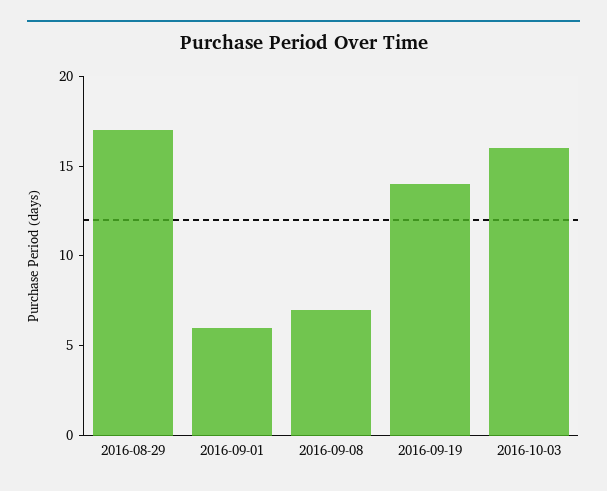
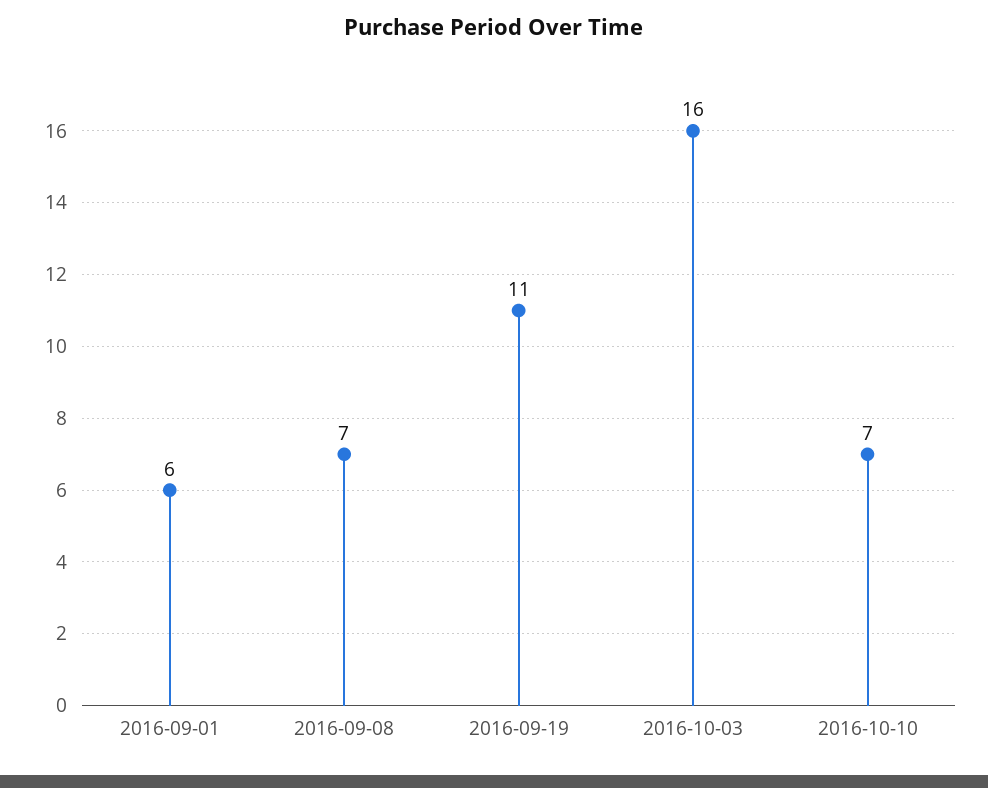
2016-08-29: 17 -> none
2016-09-19: 14 -> 11
2016-10-10: none -> 7

